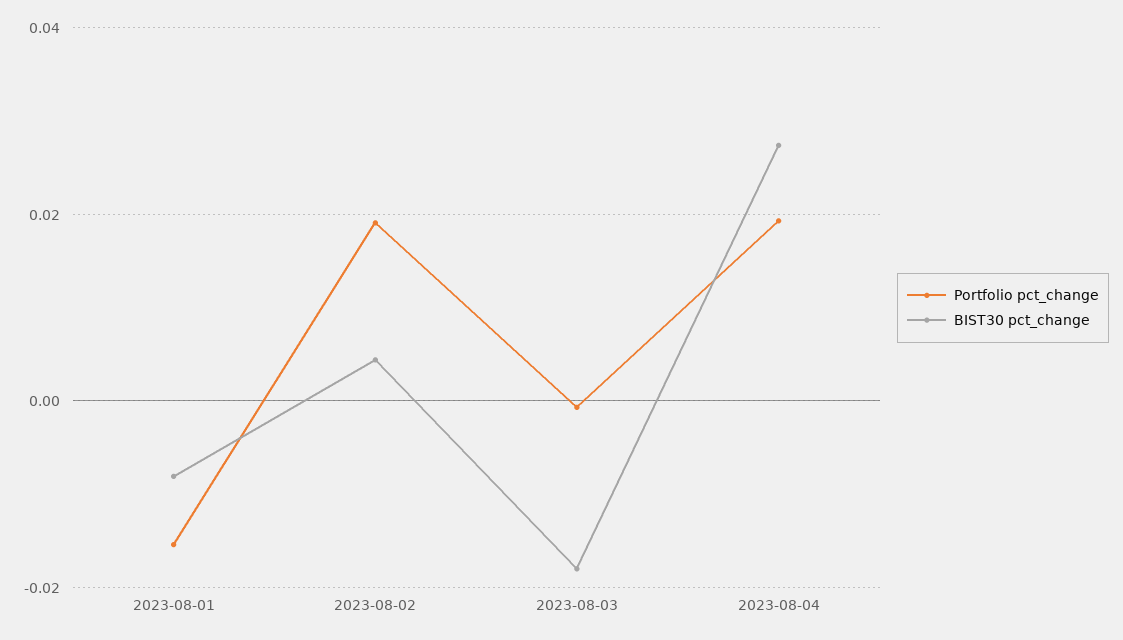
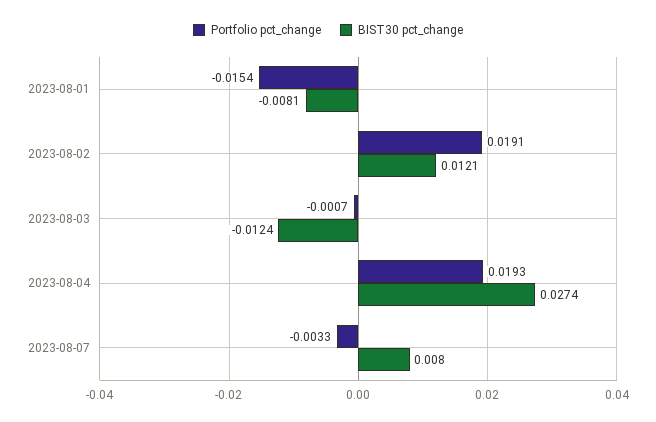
BIST30 pct_change, 2023-08-02: 0.004 -> 0.0121
BIST30 pct_change, 2023-08-03: -0.018 -> -0.0124
Portfolio pct_change, 2023-08-07: none -> -0.0033
BIST30 pct_change, 2023-08-07: none -> 0.008

